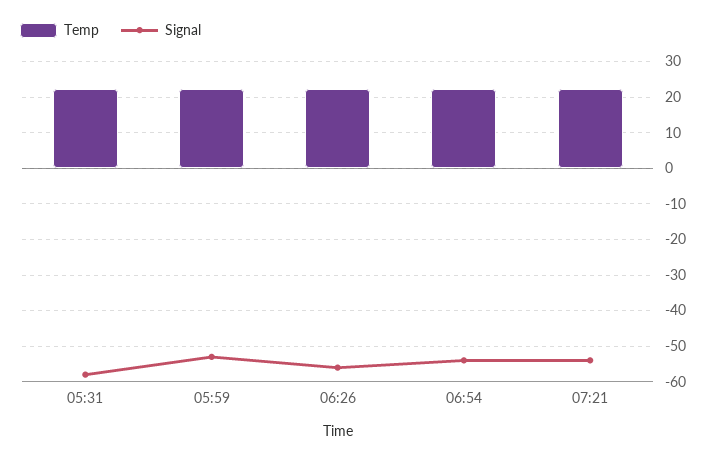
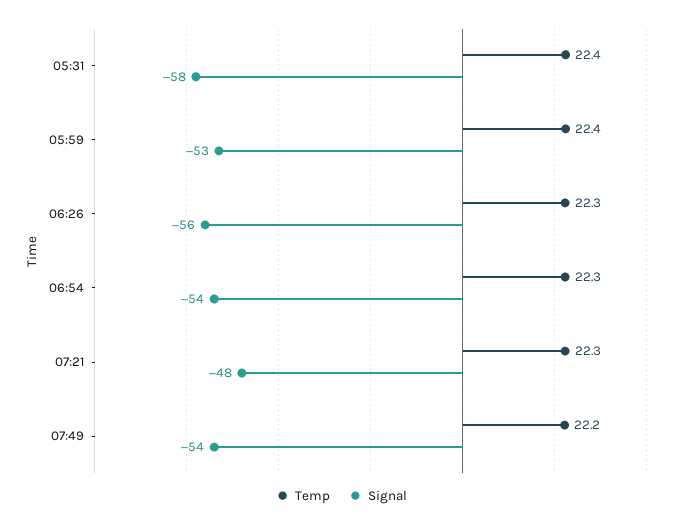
Signal, 07:21: -54 -> -48
Temp, 07:49: none -> 22.2
Signal, 07:49: none -> -54

